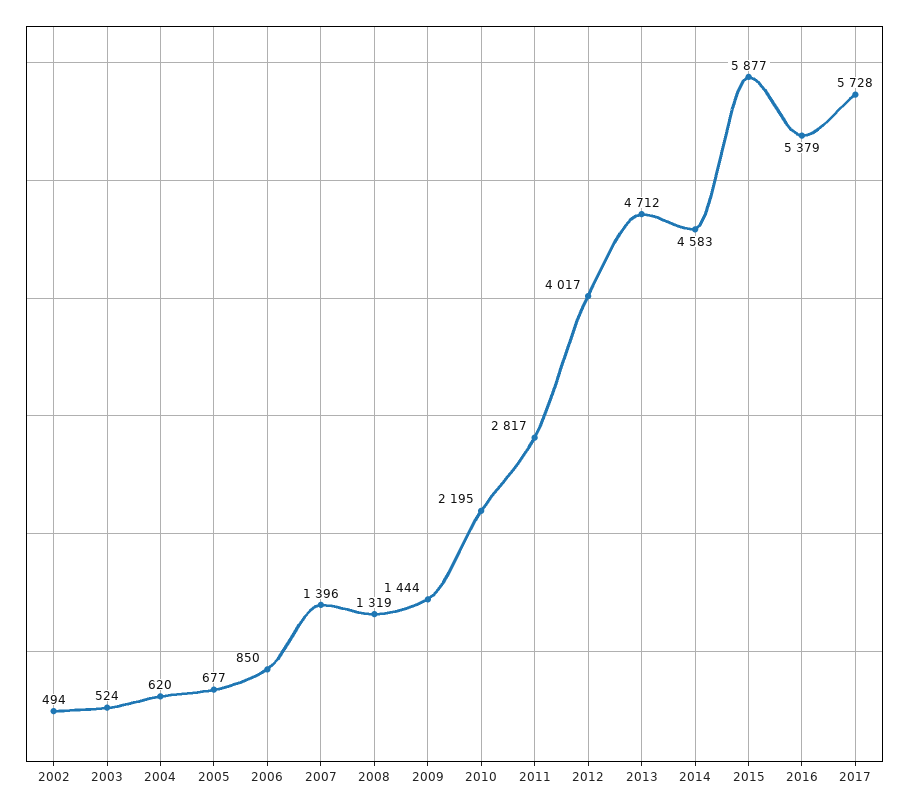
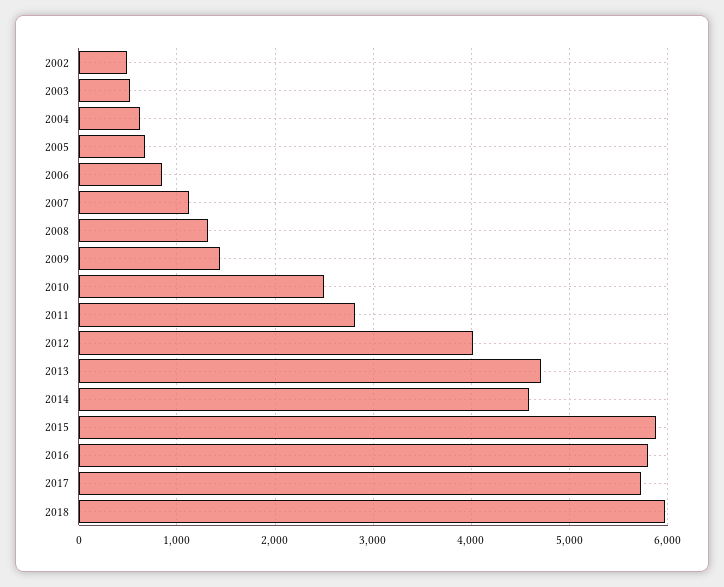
2007: 1396 -> 1100
2010: 2195 -> 2500
2016: 5379 -> 5800
2018: none -> 6000

